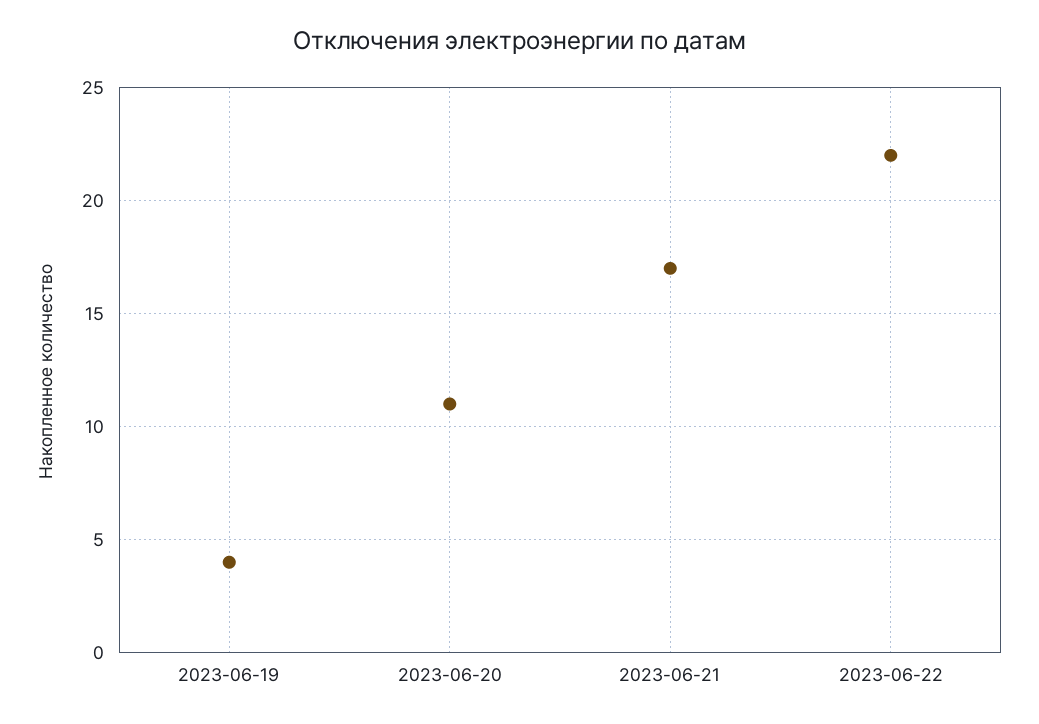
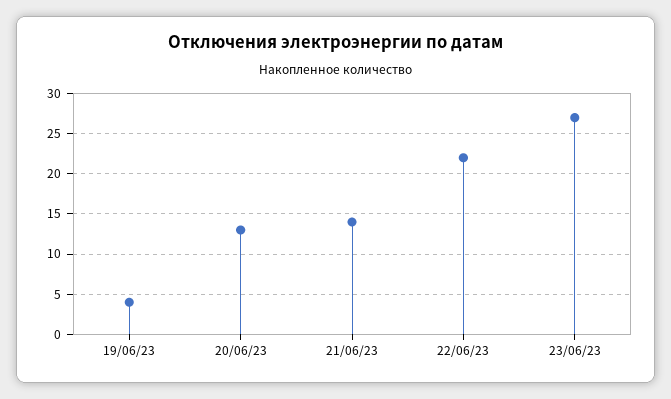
2023-06-20: 11 -> 13
2023-06-21: 17 -> 14
23/06/23: none -> 27

